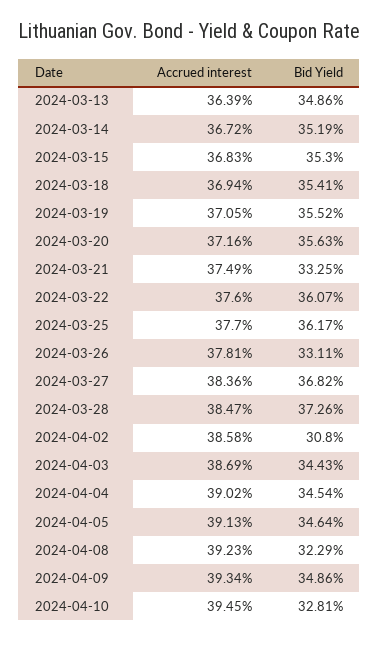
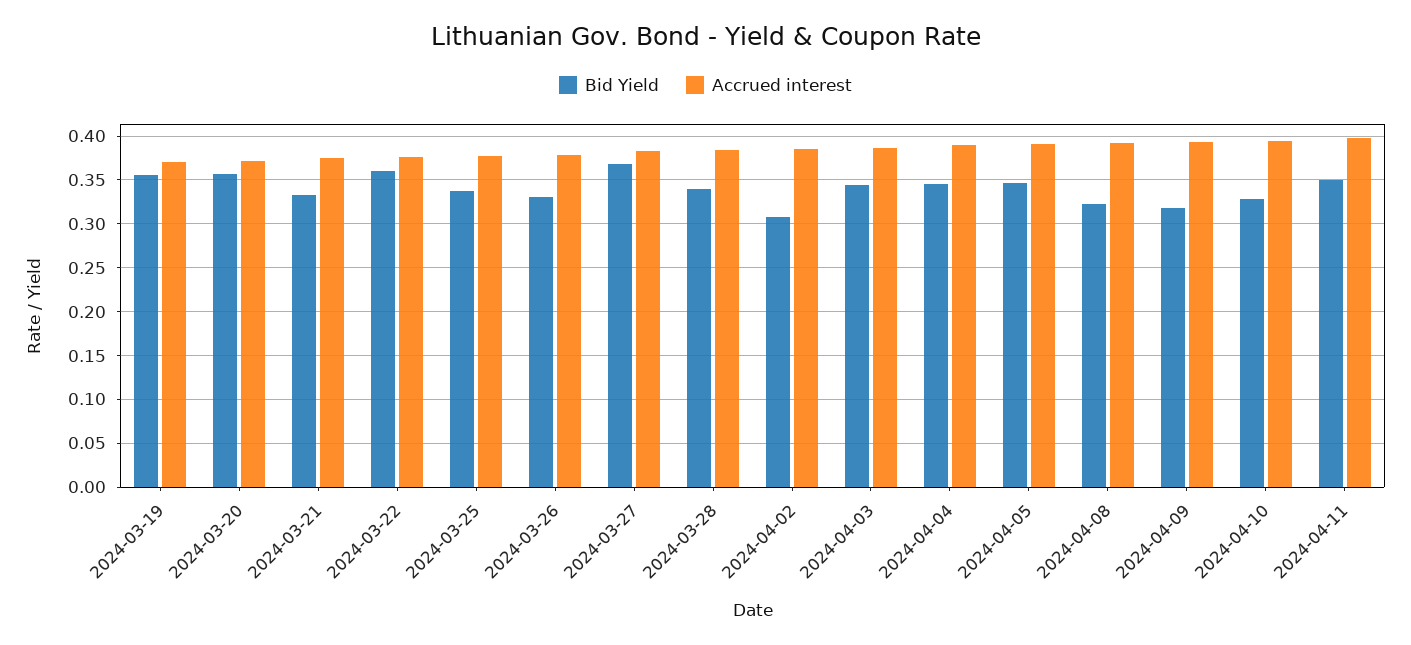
Accrued interest, 2024-03-13: 0.3639 -> none
Bid Yield, 2024-03-13: 0.3486 -> none
Accrued interest, 2024-03-14: 0.3672 -> none
Bid Yield, 2024-03-14: 0.3519 -> none
Accrued interest, 2024-03-15: 0.3683 -> none
Bid Yield, 2024-03-15: 0.353 -> none
Accrued interest, 2024-03-18: 0.3694 -> none
Bid Yield, 2024-03-18: 0.3541 -> none
Bid Yield, 2024-03-25: 0.3617 -> 0.34
Bid Yield, 2024-03-28: 0.3726 -> 0.34
Bid Yield, 2024-04-09: 0.3486 -> 0.32
Bid Yield, 2024-04-11: none -> 0.35
Accrued interest, 2024-04-11: none -> 0.4

